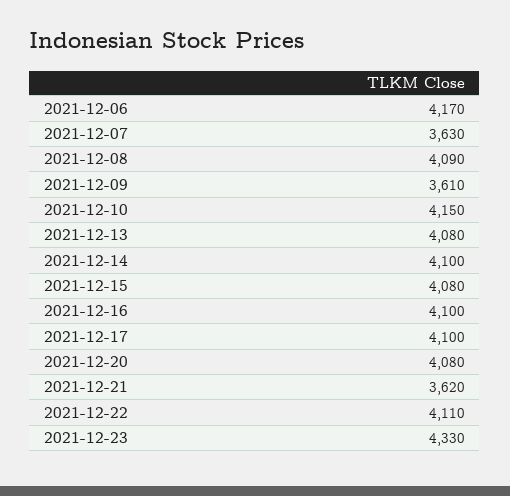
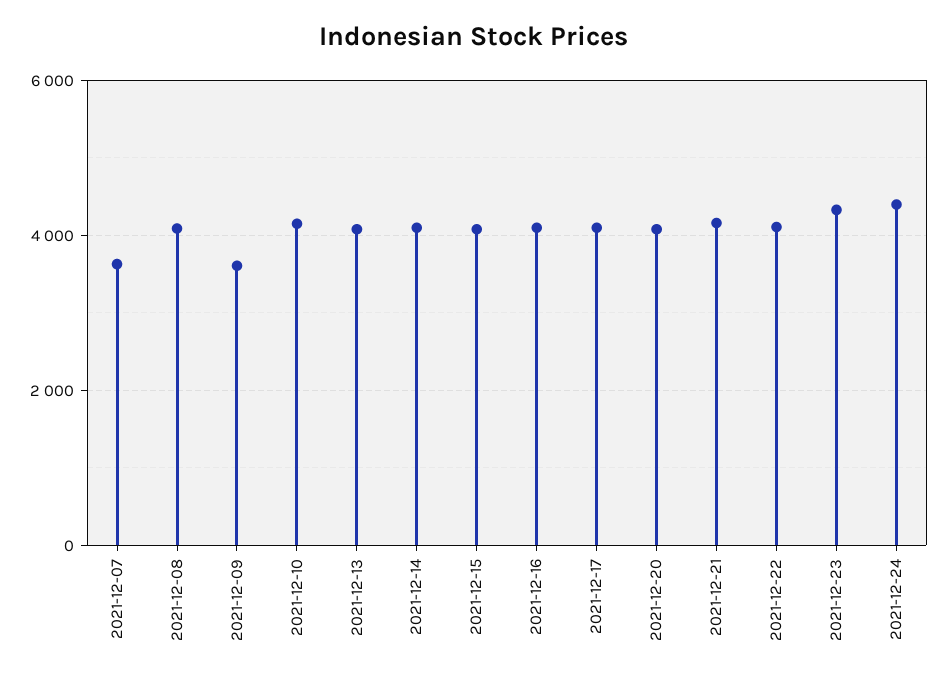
2021-12-06: 4170 -> none
2021-12-21: 3620 -> 4200
2021-12-24: none -> 4400

